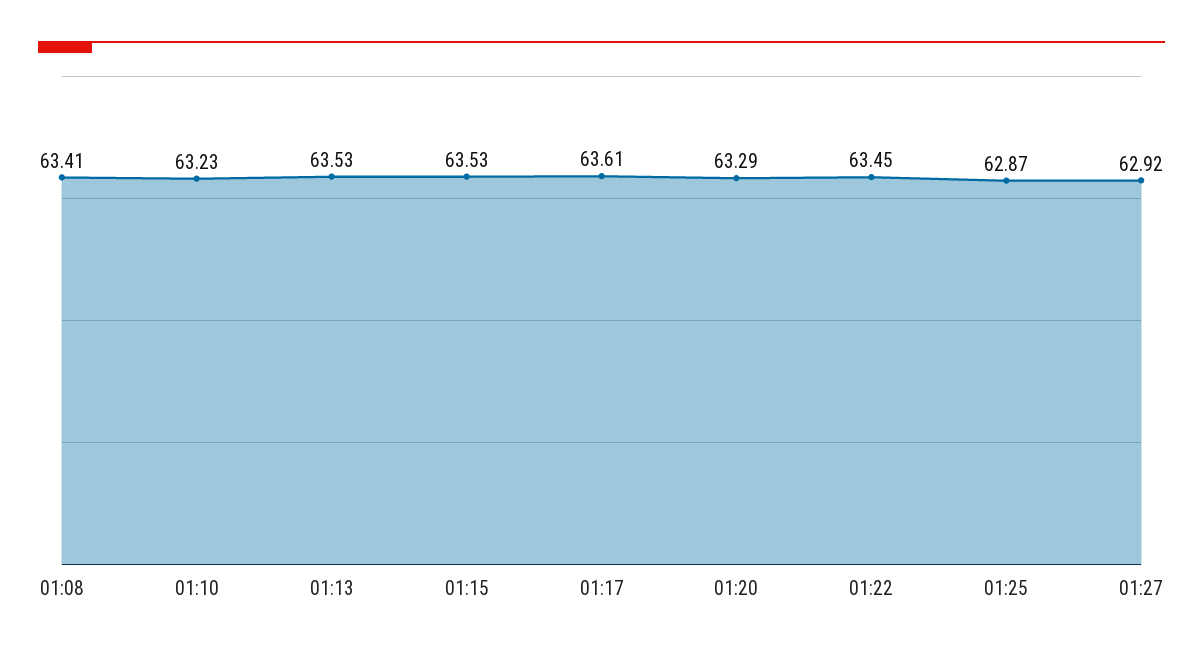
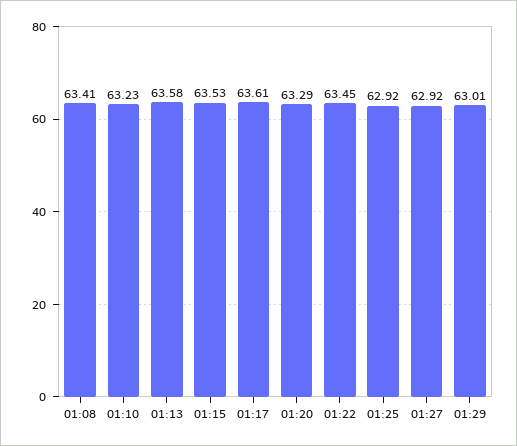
01:13: 63.53 -> 63.58
01:25: 62.87 -> 62.92
01:29: none -> 63.01

